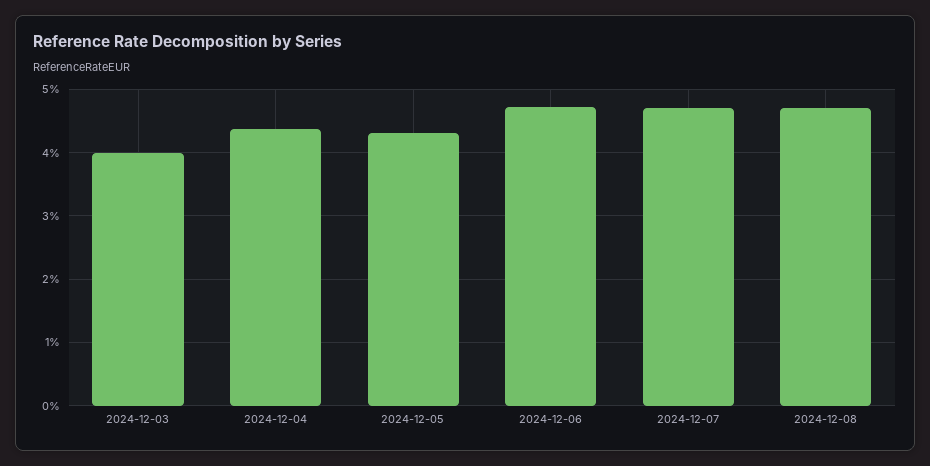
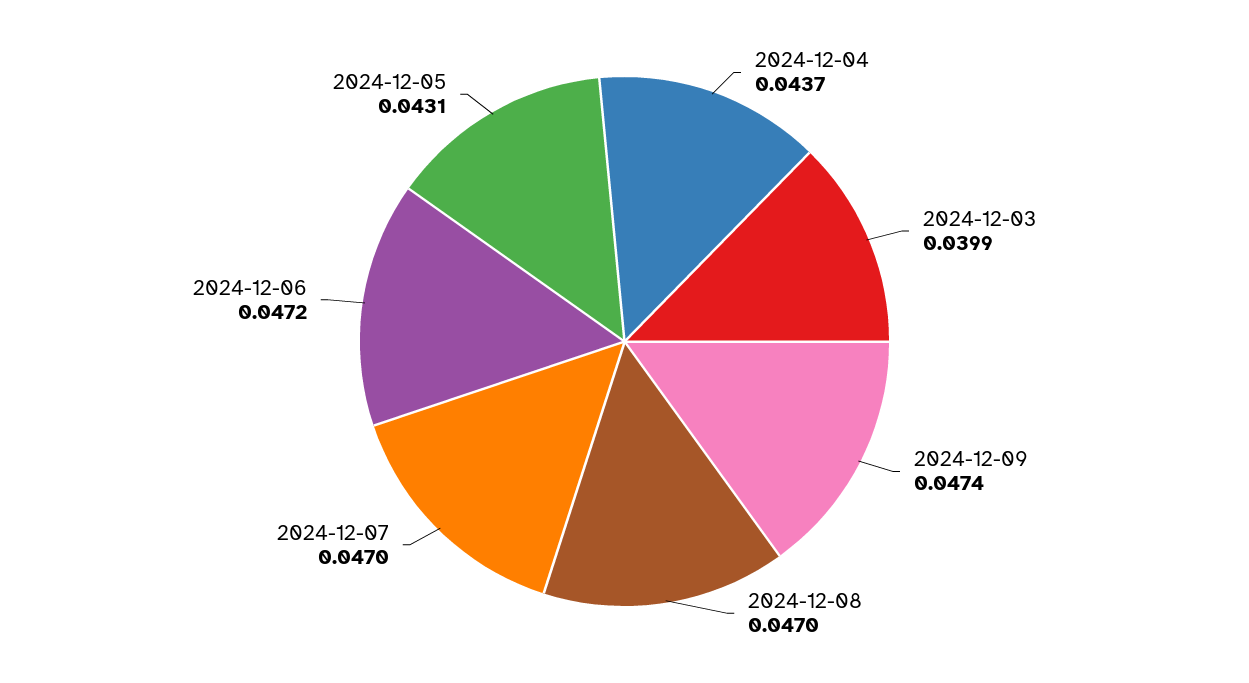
2024-12-09: none -> 0.0474

